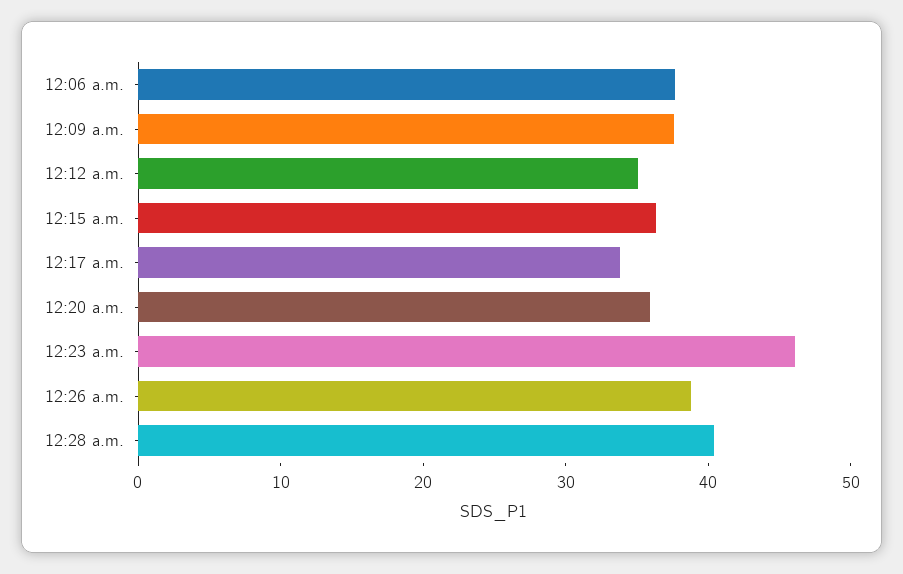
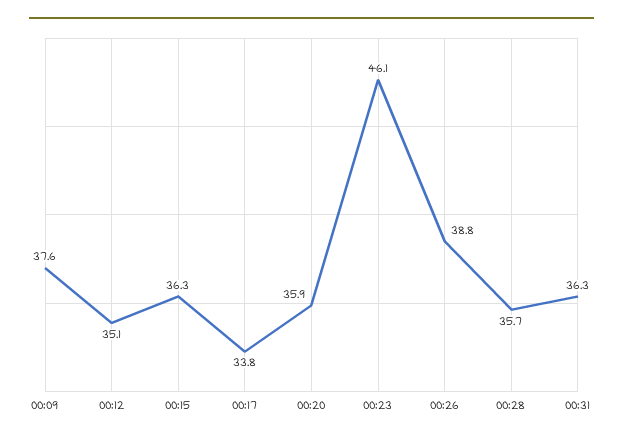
12:06 a.m.: 38 -> none
12:28 a.m.: 40 -> 35.7
00:31: none -> 36.3

